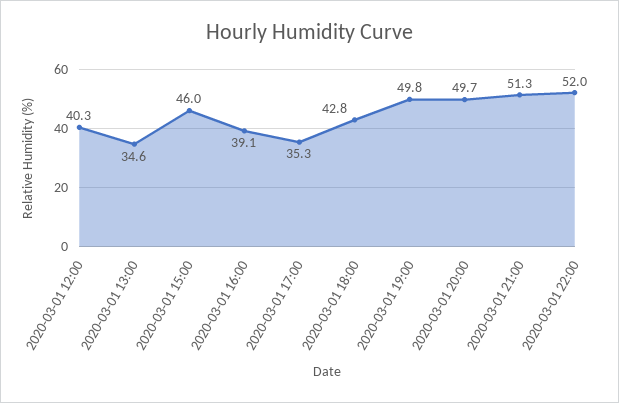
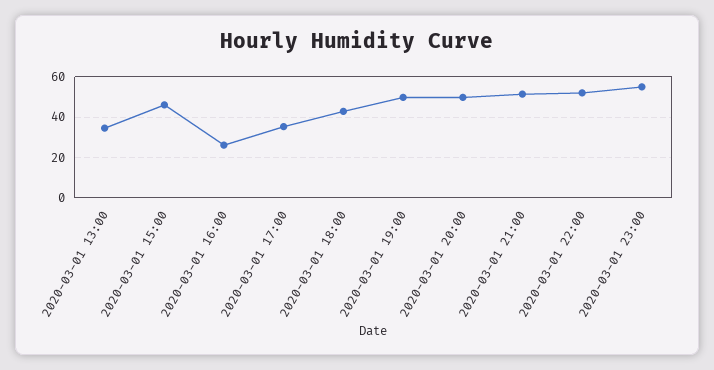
2020-03-01 12:00: 40.3 -> none
2020-03-01 16:00: 39.1 -> 25
2020-03-01 23:00: none -> 55

